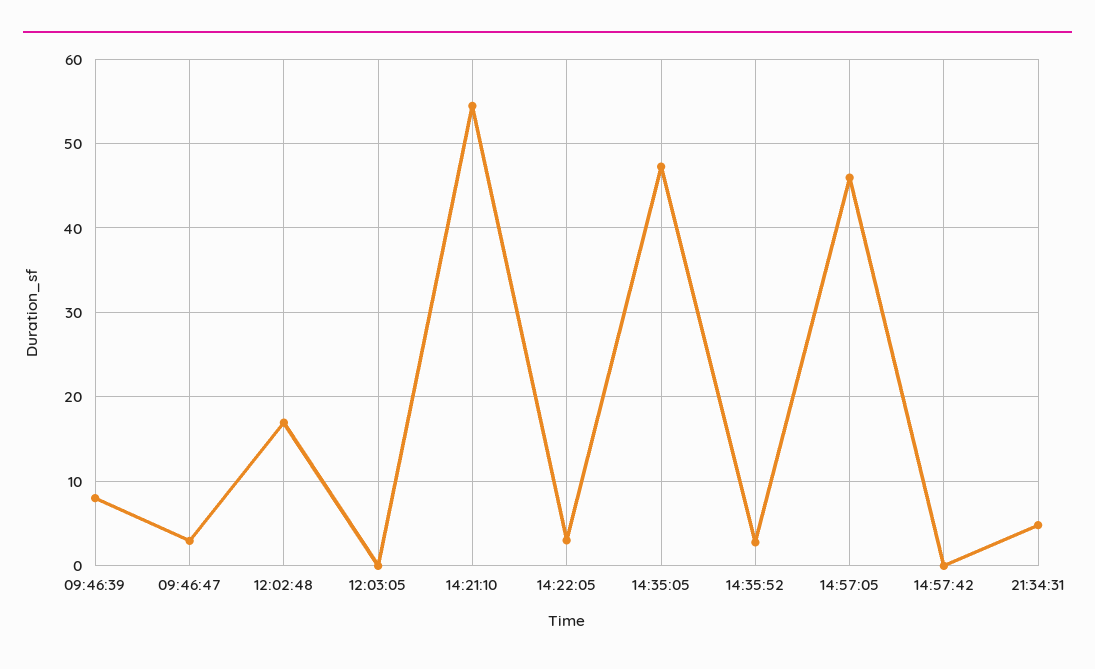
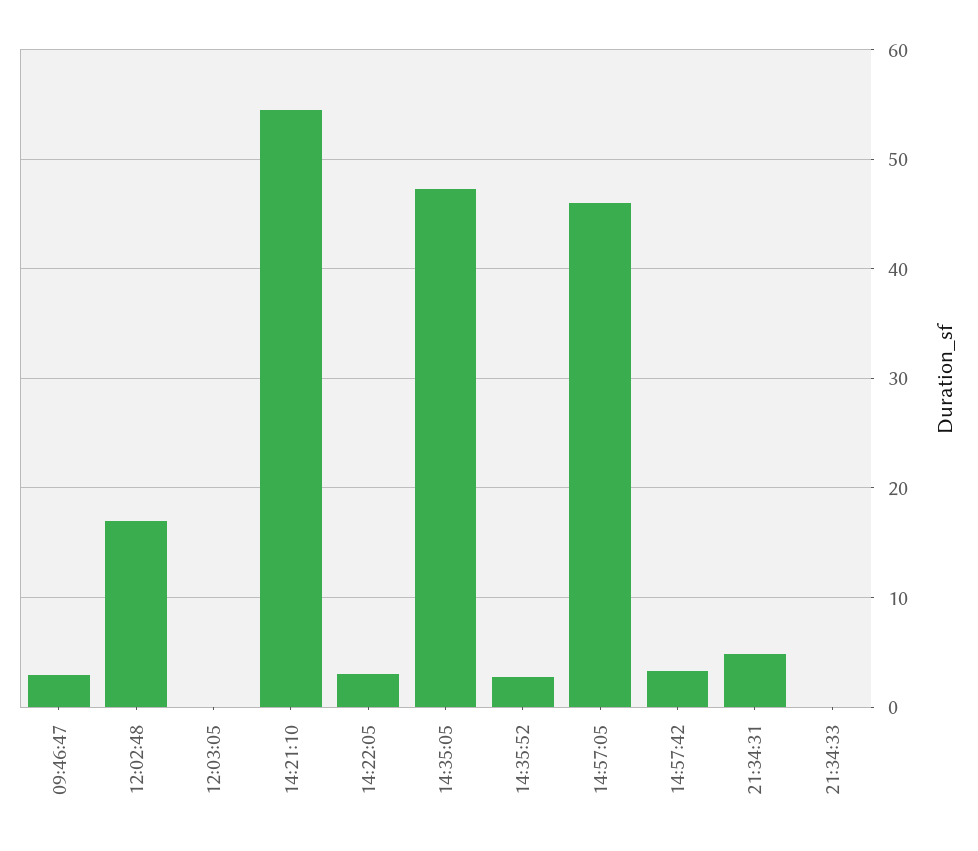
09:46:39: 8 -> none
14:57:42: 0 -> 3
21:34:33: none -> 0

